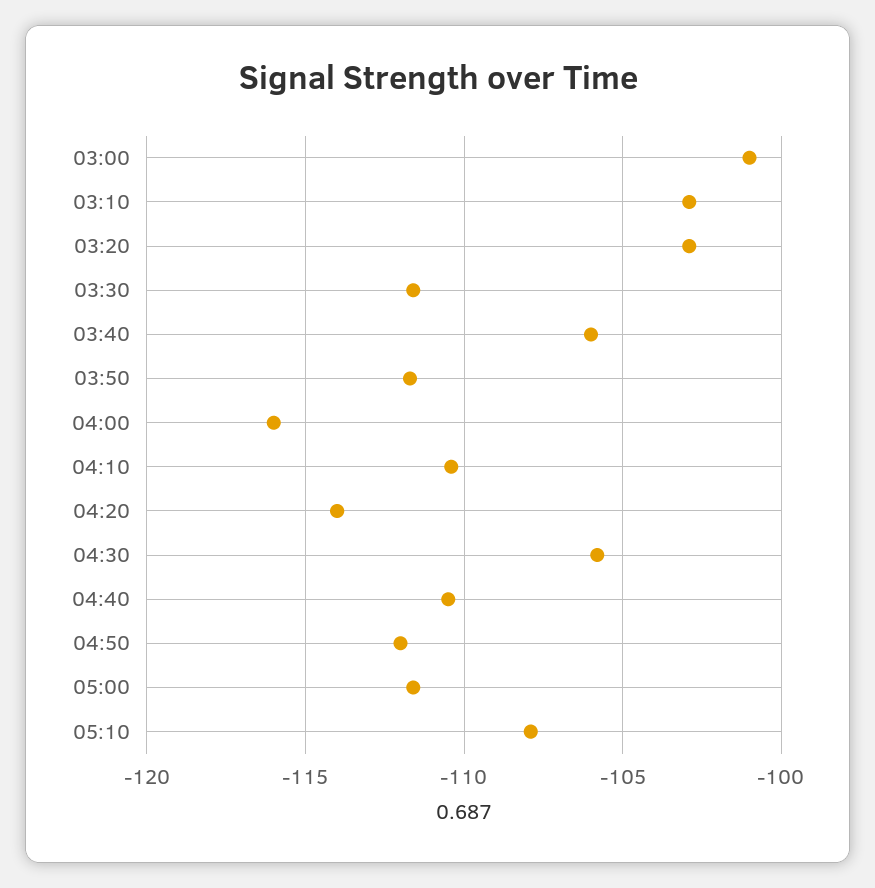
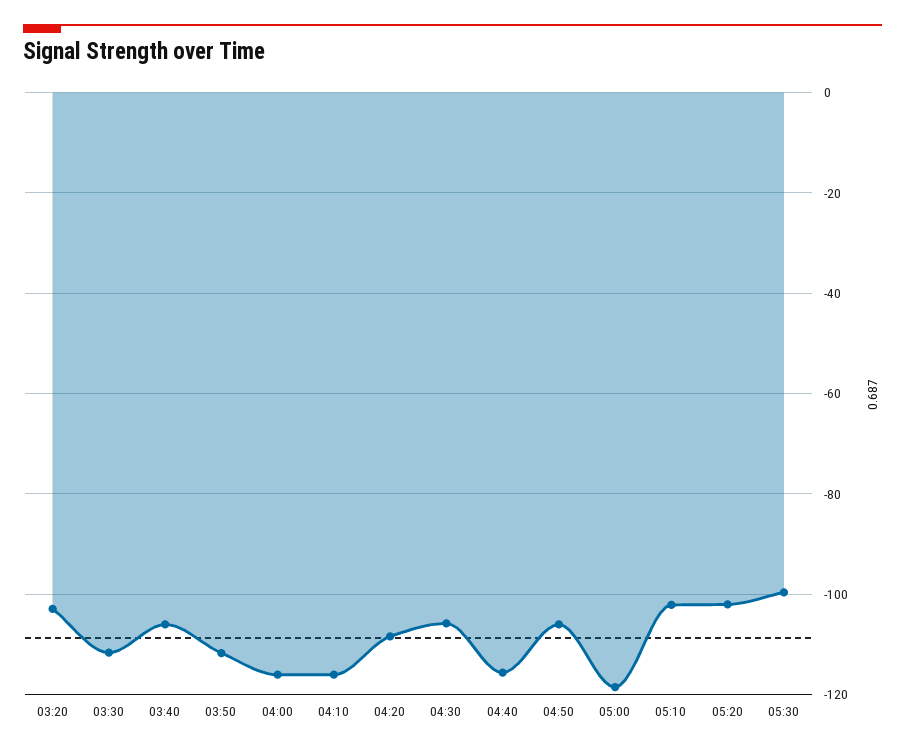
03:00: -101 -> none
03:10: -103 -> none
04:10: -110.5 -> -116
04:20: -114 -> -108
04:40: -110.5 -> -116
04:50: -112 -> -106
05:00: -111.5 -> -118
05:10: -108 -> -102
05:20: none -> -102
05:30: none -> -100

